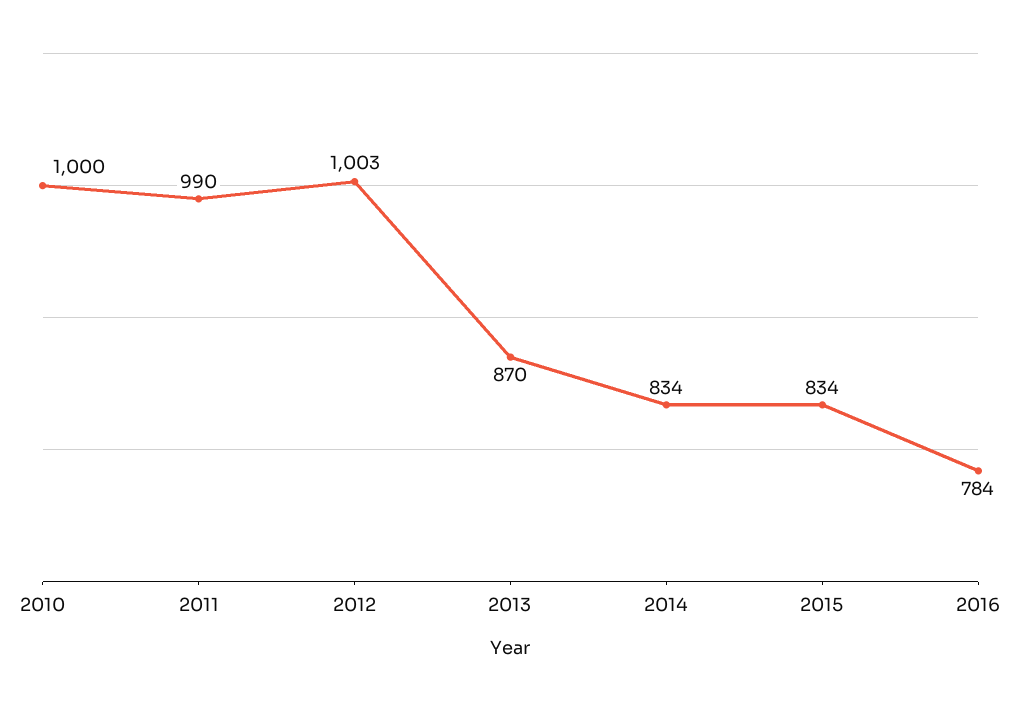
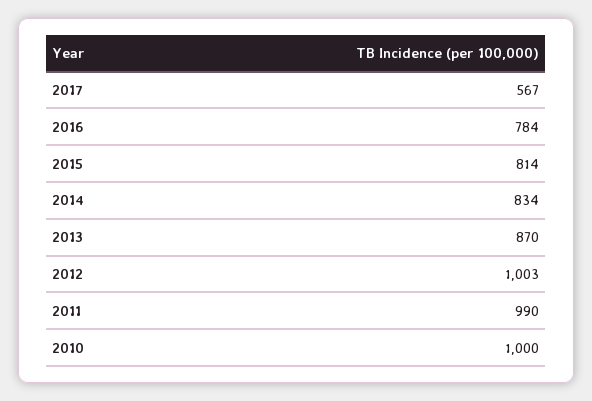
2015: 834 -> 814
2017: none -> 567

